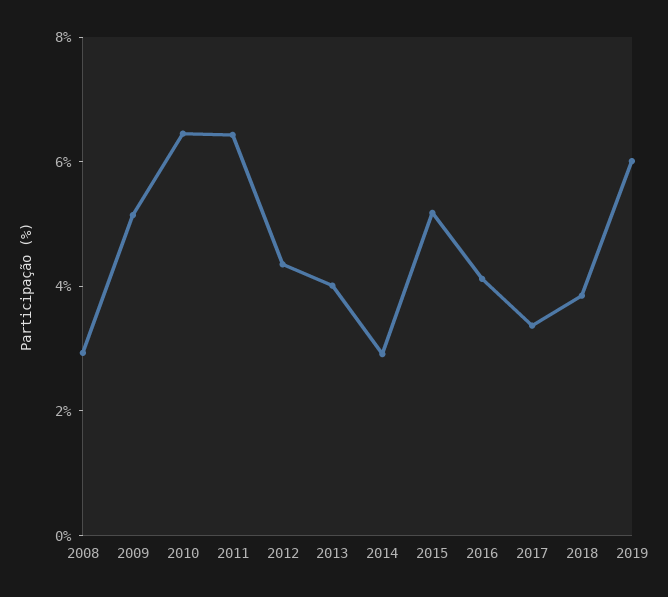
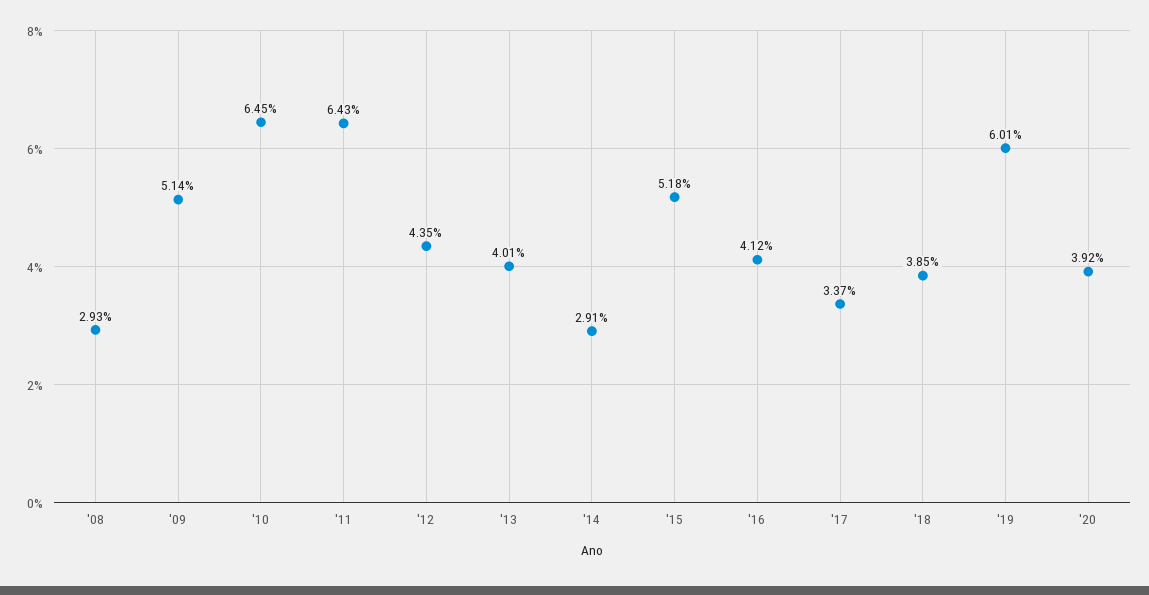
'20: none -> 3.92

